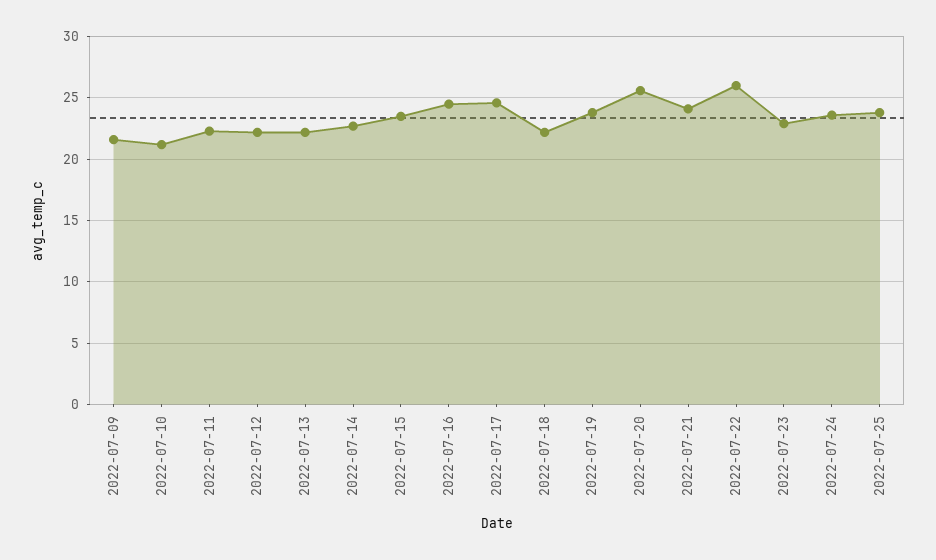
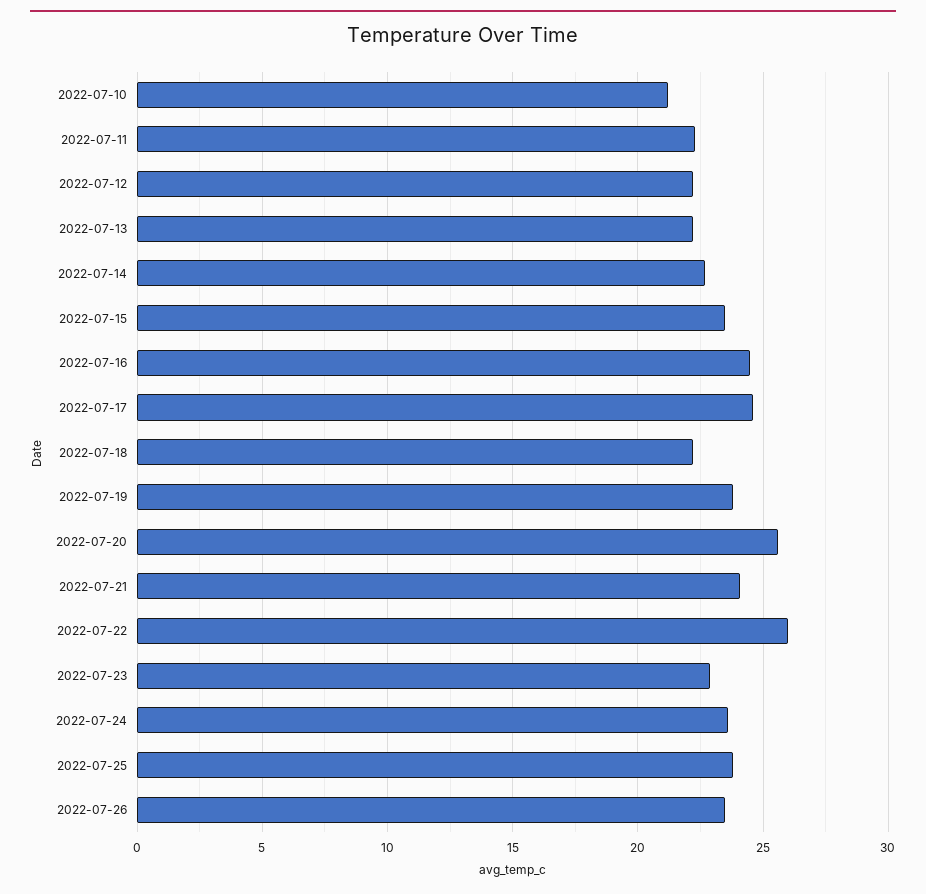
2022-07-09: 21.5 -> none
2022-07-26: none -> 23.5

